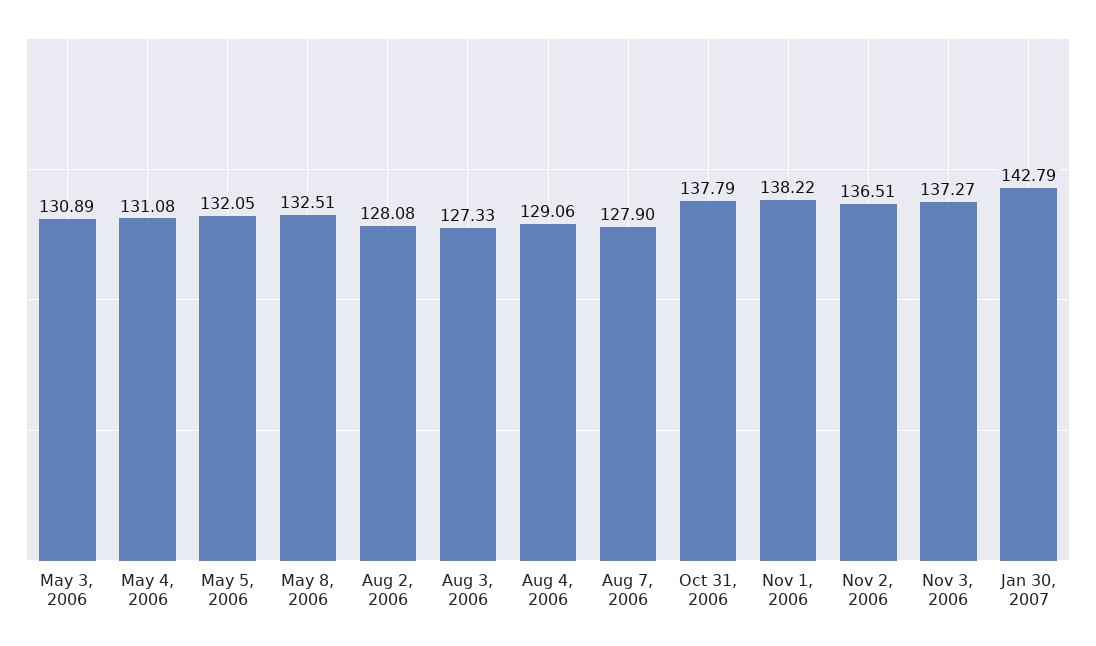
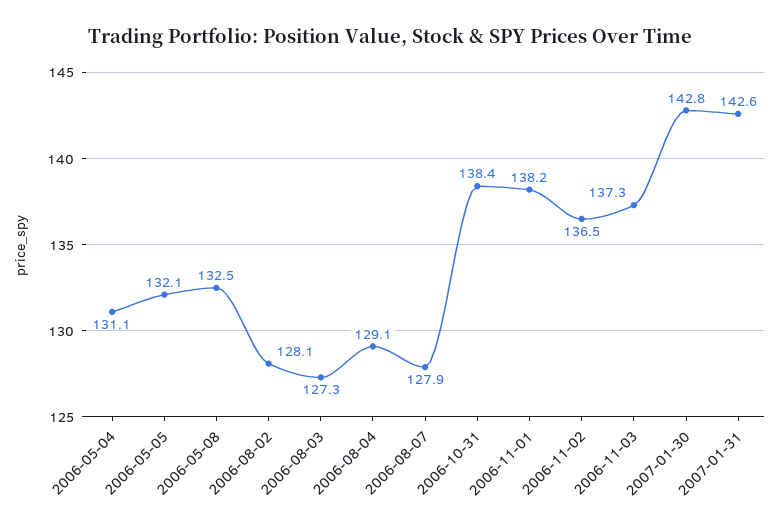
May 3, 2006: 130.89 -> none
Oct 31, 2006: 137.79 -> 138.4
2007-01-31: none -> 142.6

